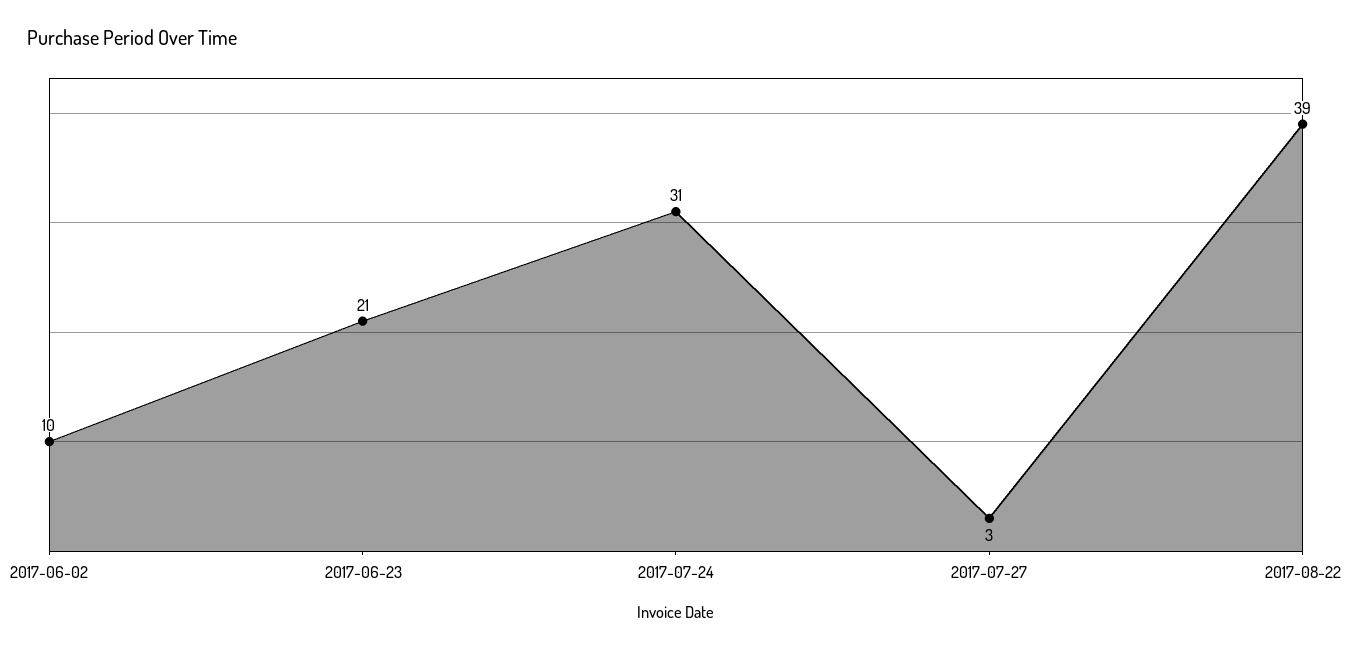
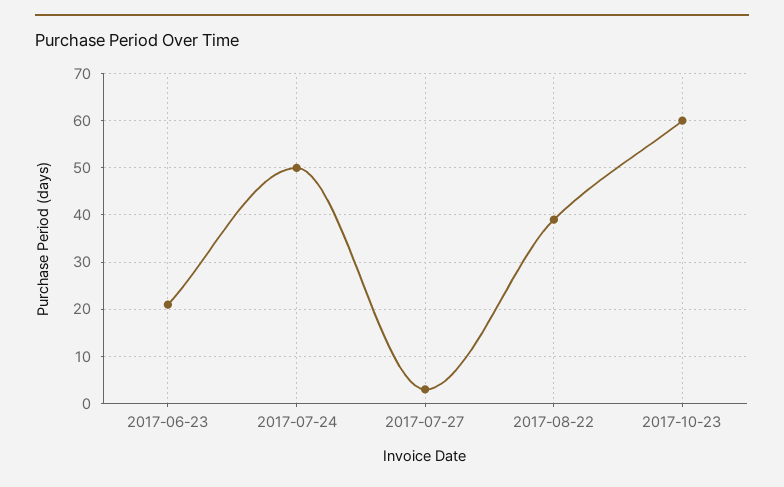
2017-06-02: 10 -> none
2017-07-24: 31 -> 50
2017-10-23: none -> 60

